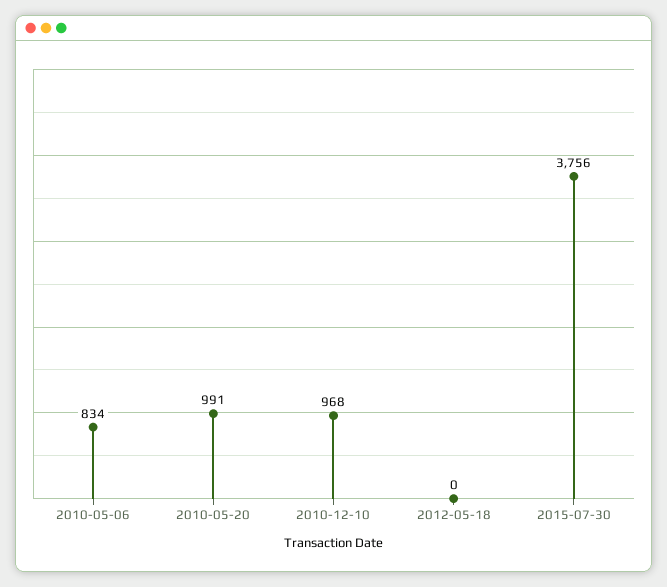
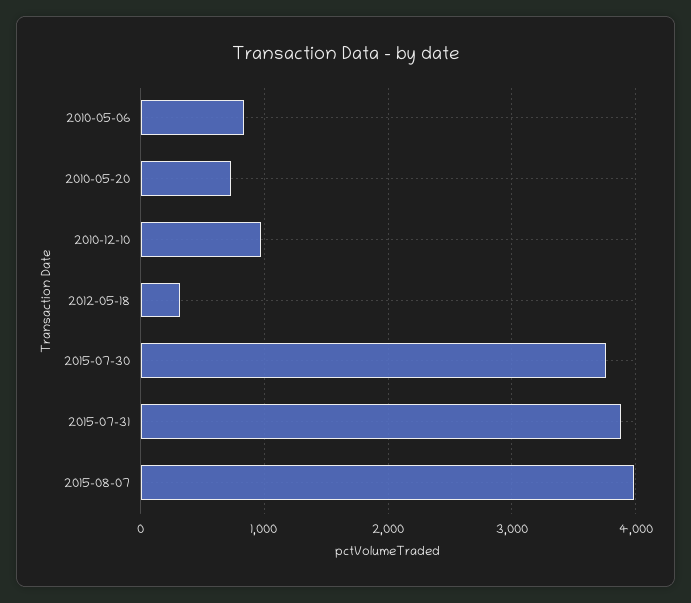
2010-05-20: 991 -> 700
2012-05-18: 0 -> 300
2015-07-31: none -> 3900
2015-08-07: none -> 4000

